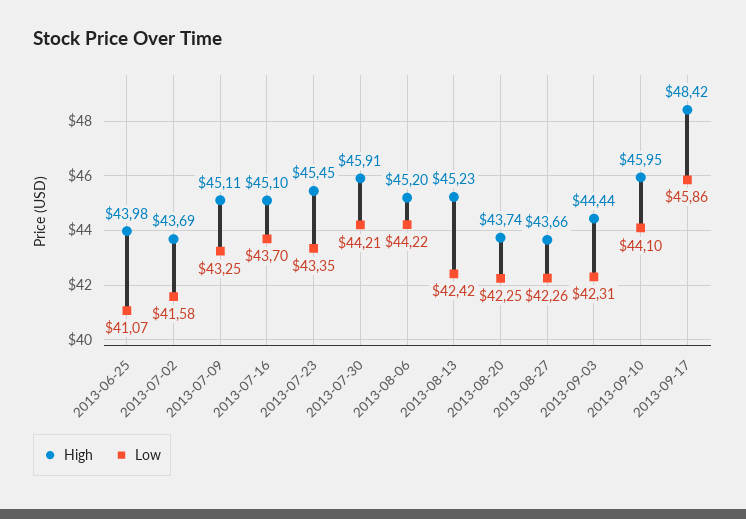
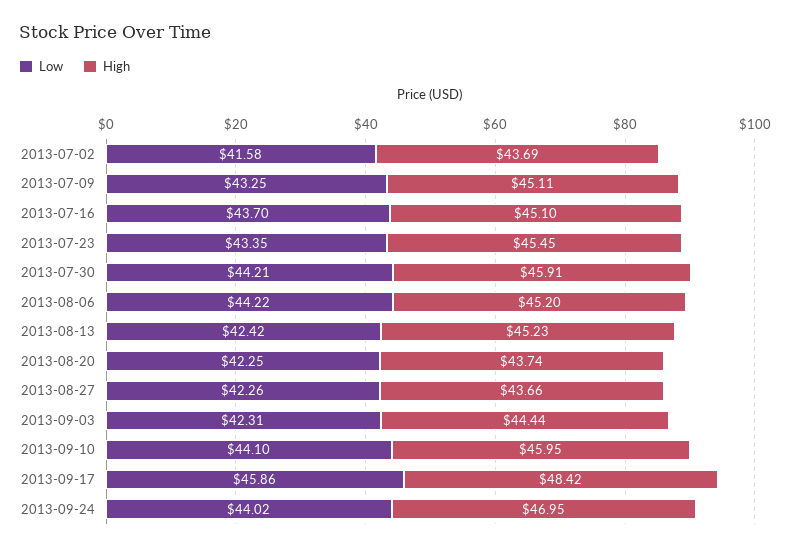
High, 2013-06-25: 43.98 -> none
Low, 2013-06-25: 41.07 -> none
Low, 2013-09-24: none -> 44.02
High, 2013-09-24: none -> 46.95

